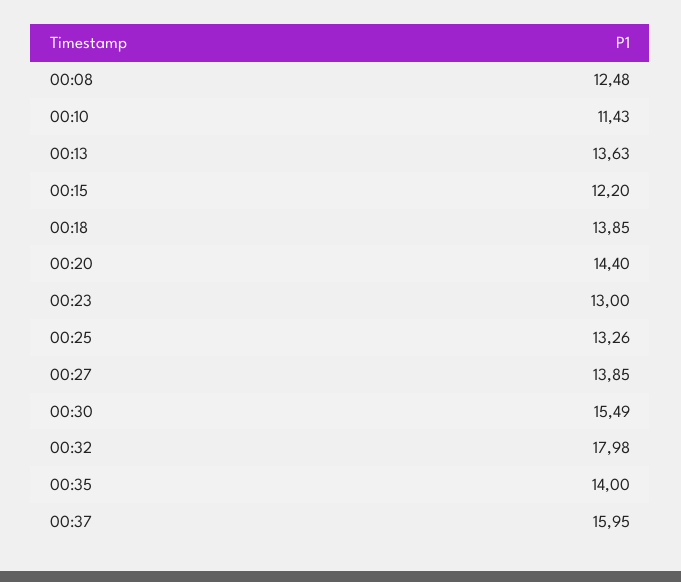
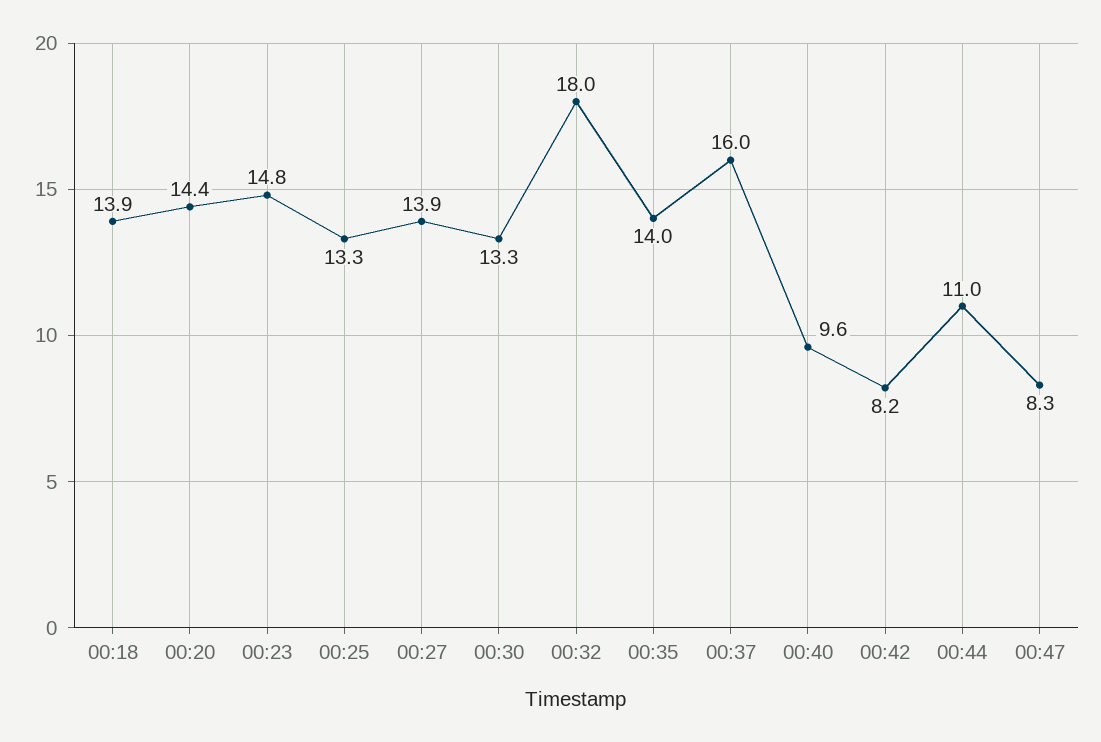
00:08: 12.48 -> none
00:10: 11.43 -> none
00:13: 13.63 -> none
00:15: 12.2 -> none
00:23: 13 -> 14.8
00:30: 15.49 -> 13.3
00:40: none -> 9.6
00:42: none -> 8.2
00:44: none -> 11
00:47: none -> 8.3

